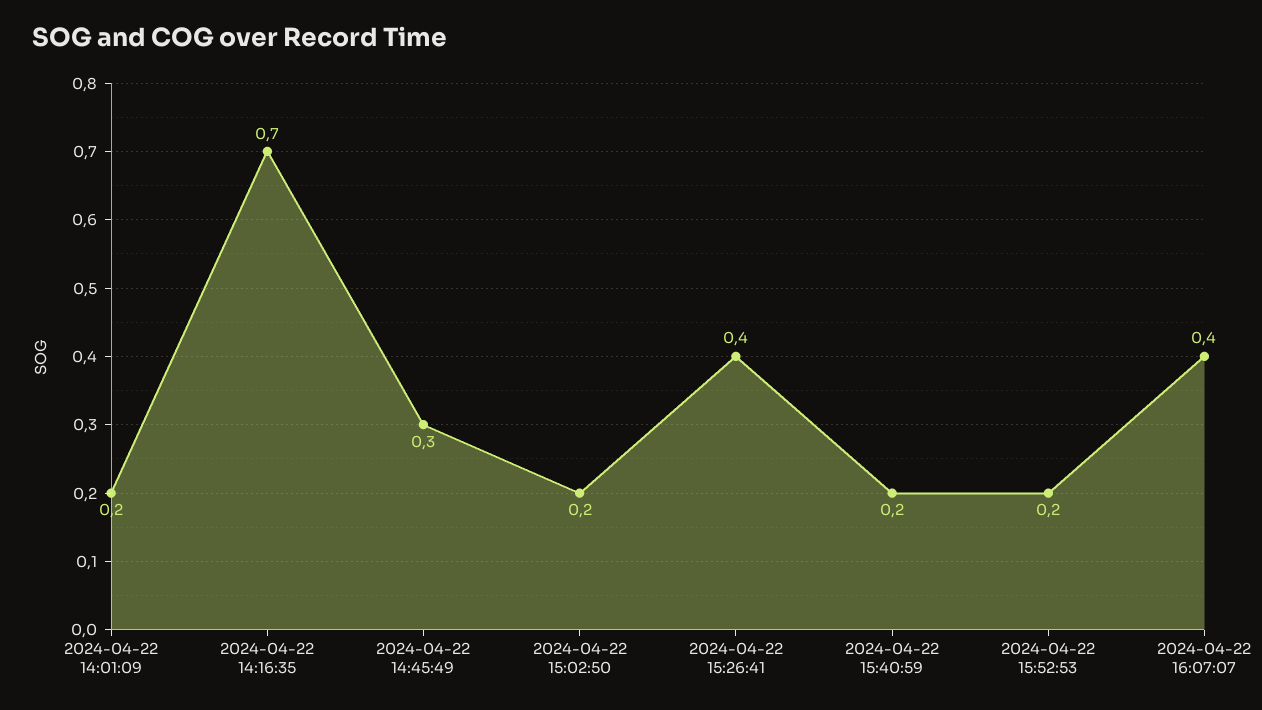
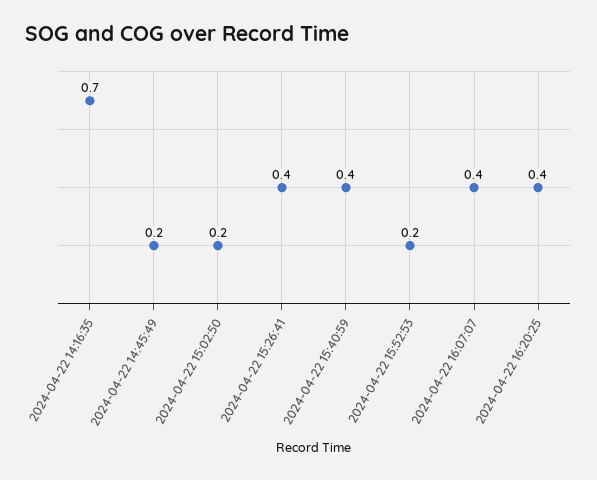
2024-04-22 14:01:09: 0.2 -> none
2024-04-22 14:45:49: 0.3 -> 0.2
2024-04-22 15:40:59: 0.2 -> 0.4
2024-04-22 16:20:25: none -> 0.4

